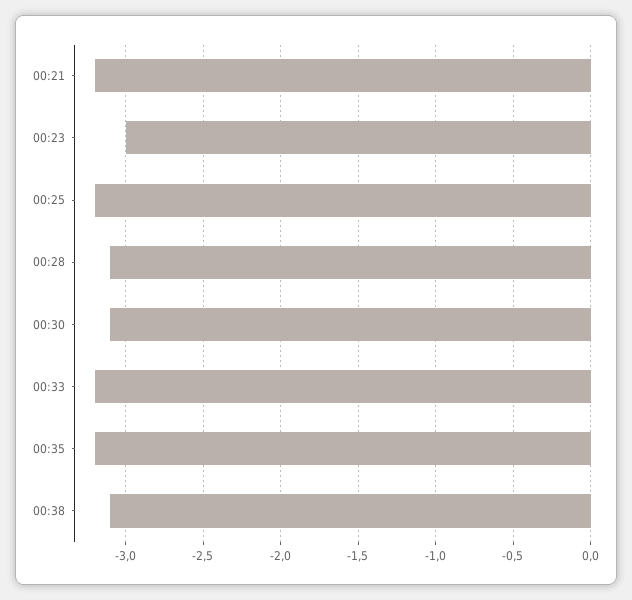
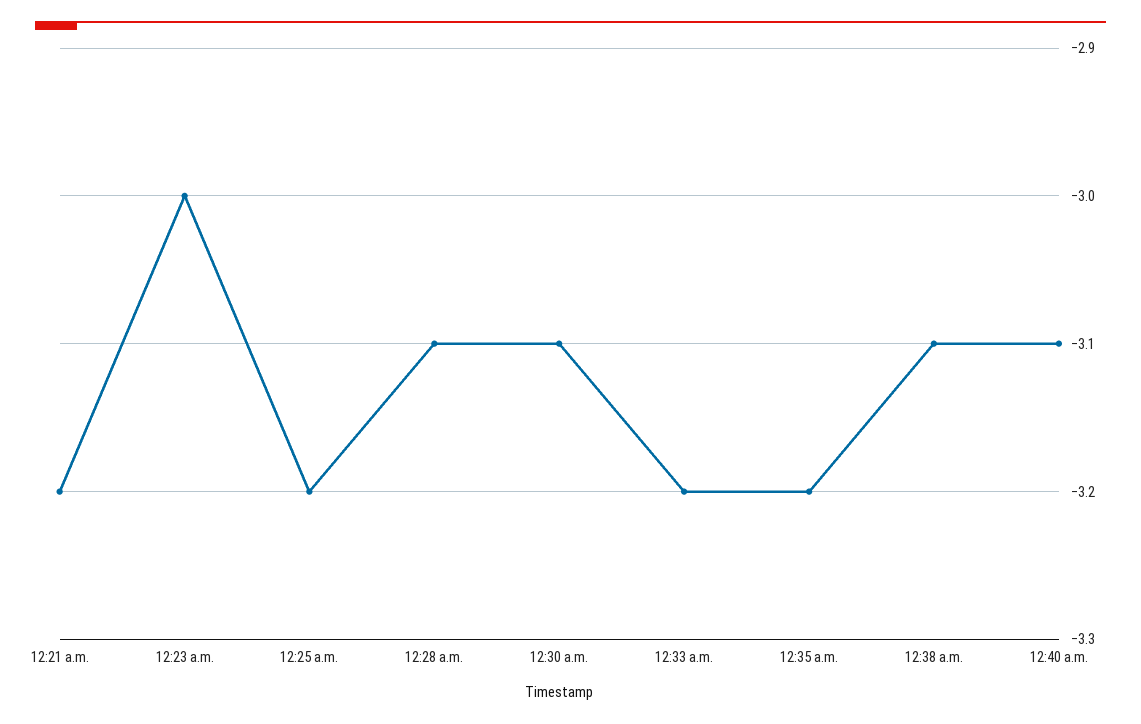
12:40 a.m.: none -> -3.1

